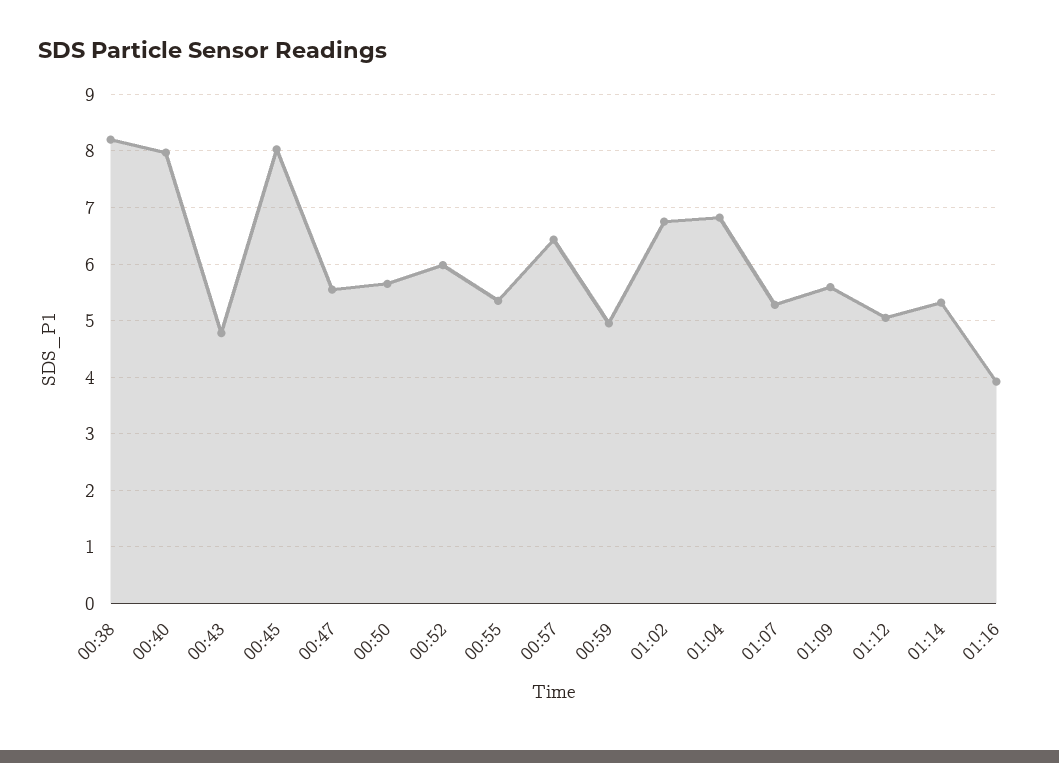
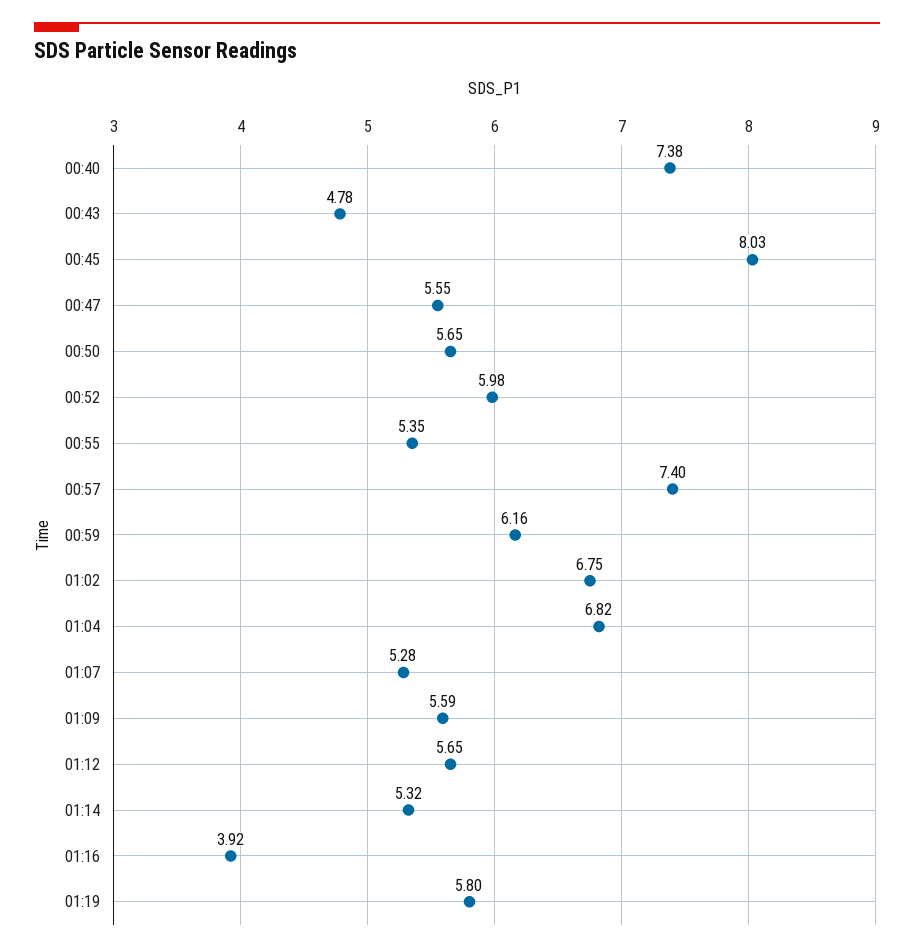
00:38: 8.2 -> none
00:40: 8 -> 7.38
00:57: 6.4 -> 7.4
00:59: 5 -> 6.16
01:12: 5 -> 5.65
01:19: none -> 5.8

